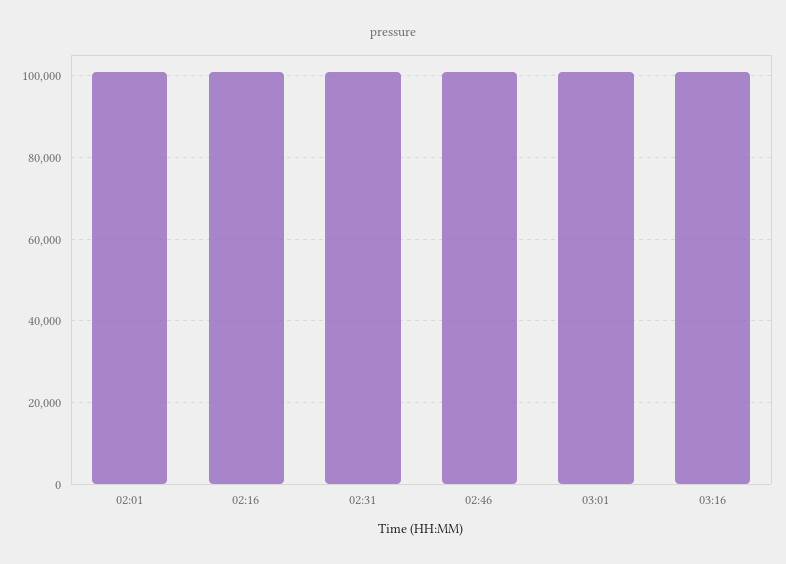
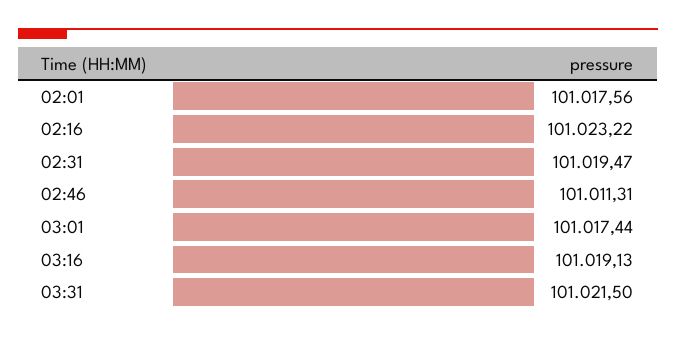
03:31: none -> 101021.5

